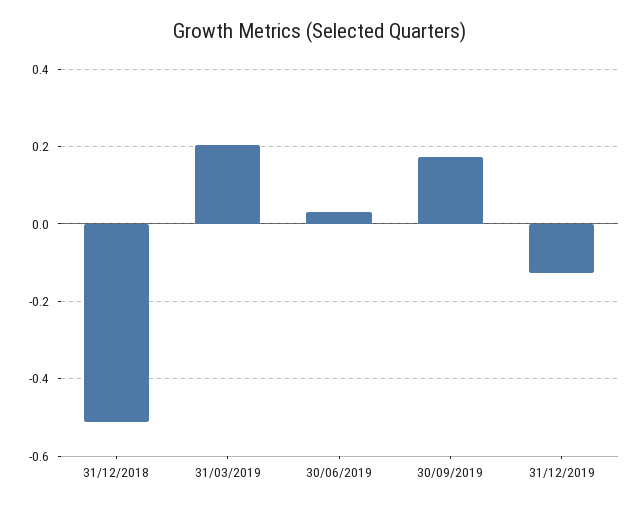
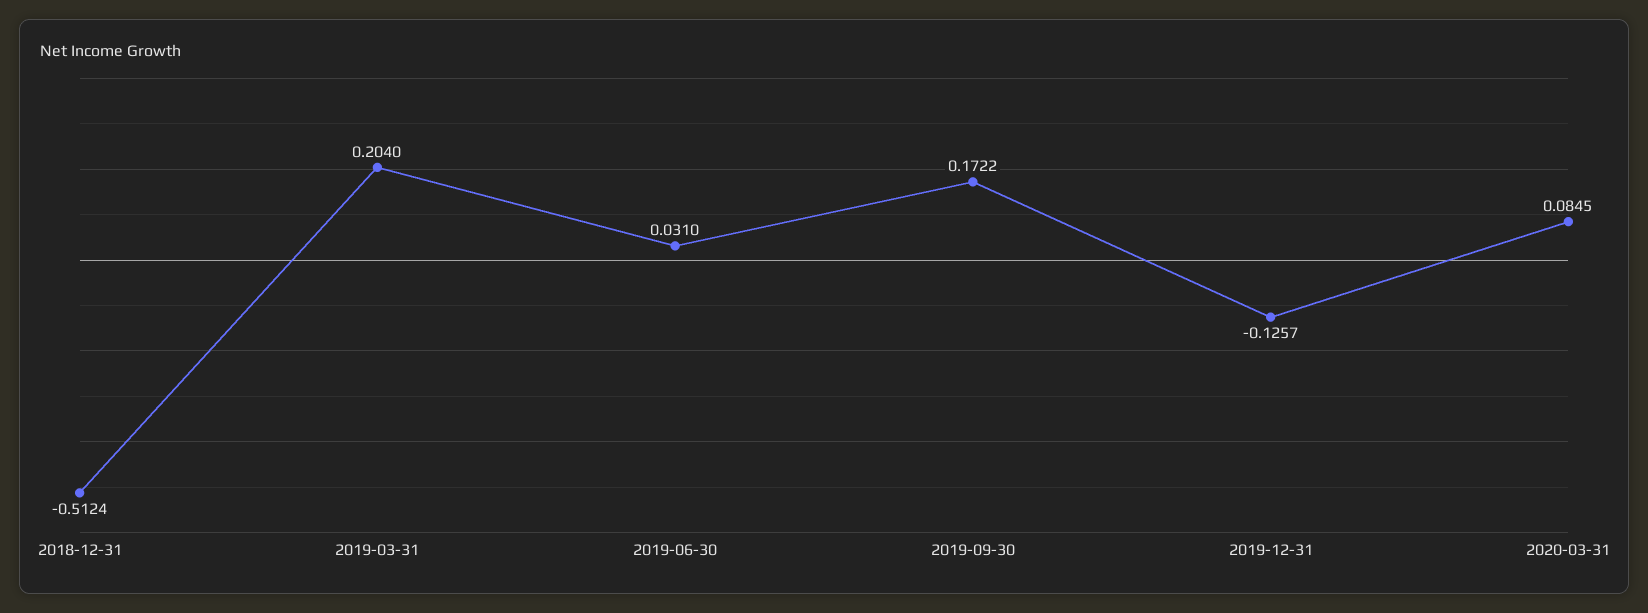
2020-03-31: none -> 0.0845

